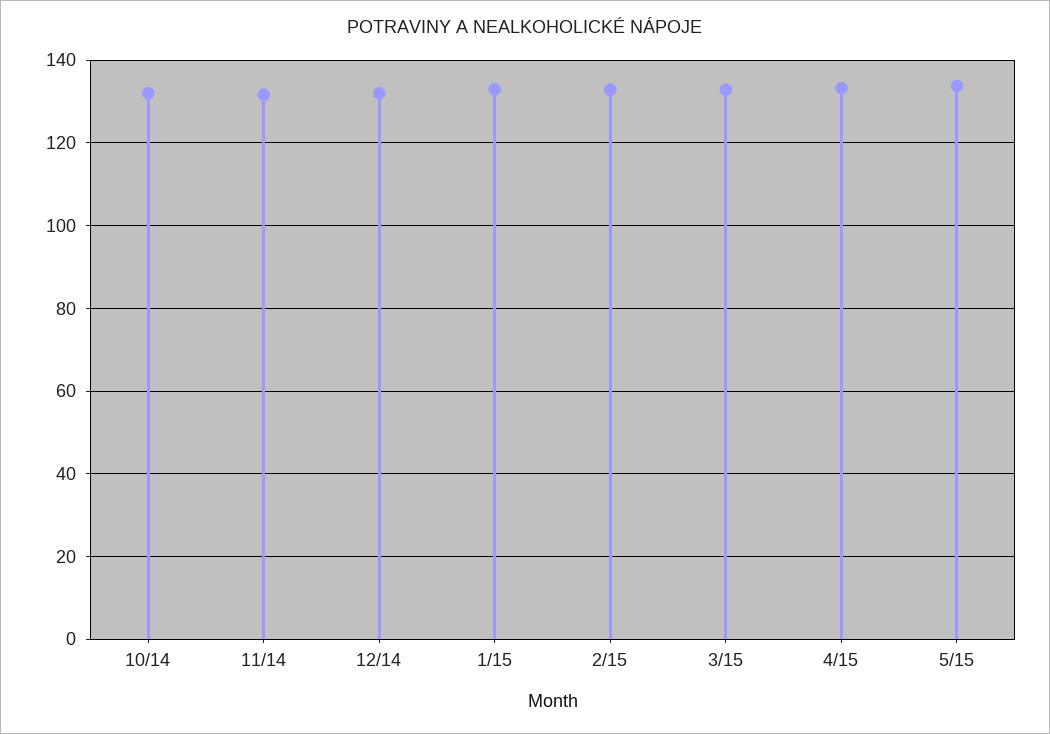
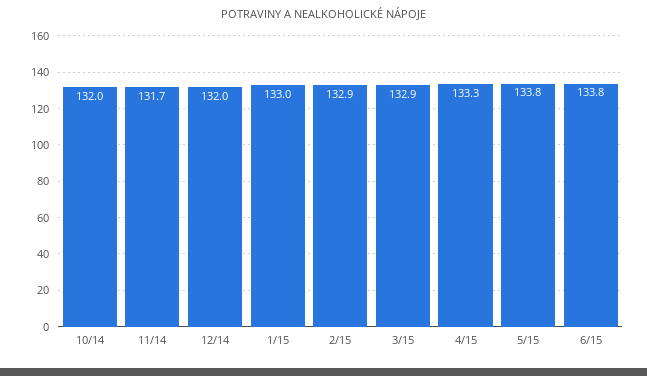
6/15: none -> 133.8

